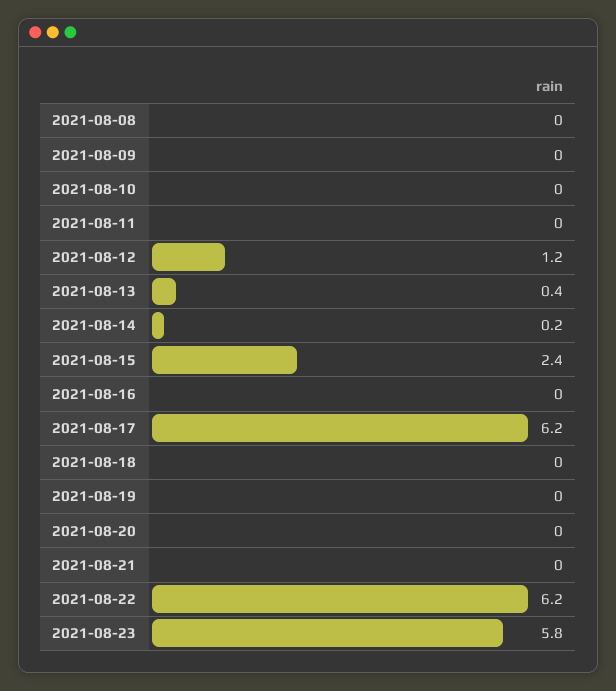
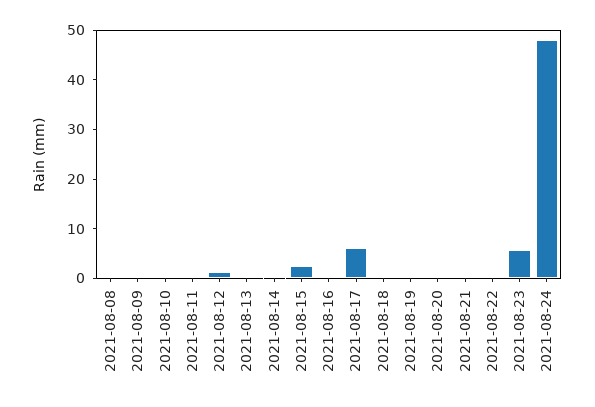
2021-08-22: 6.2 -> 0
2021-08-24: none -> 48

